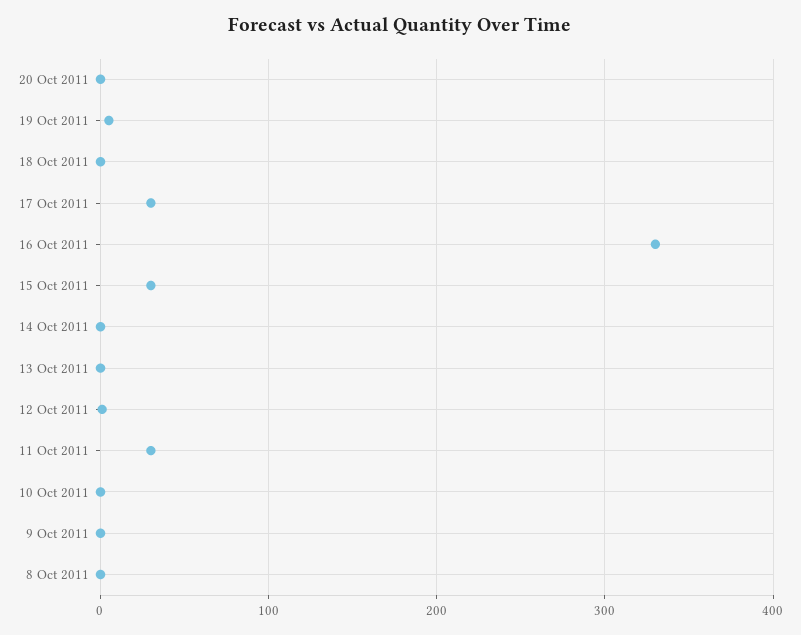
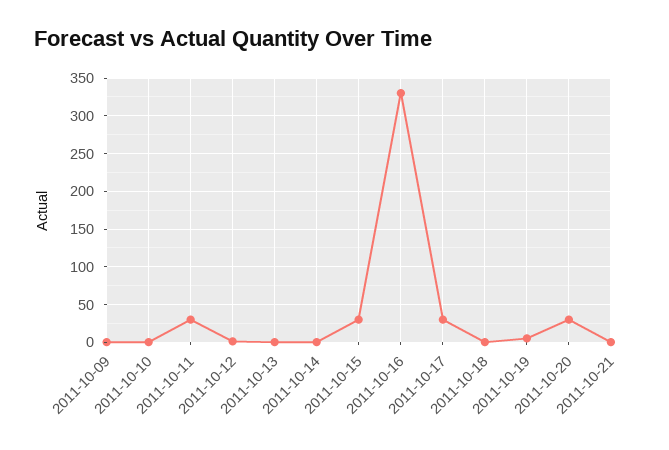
20 Oct 2011: 0 -> 30
8 Oct 2011: 0 -> none
2011-10-21: none -> 0

